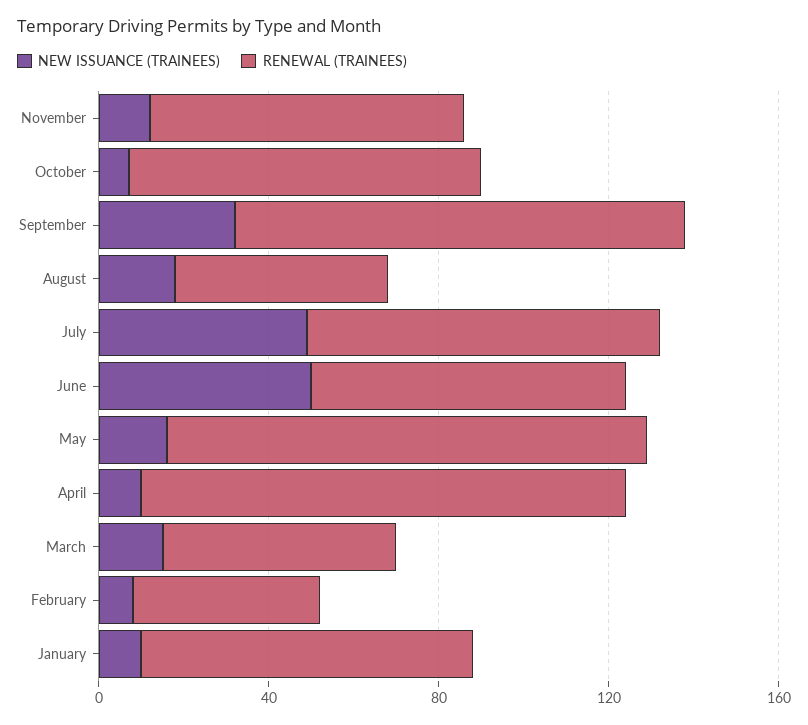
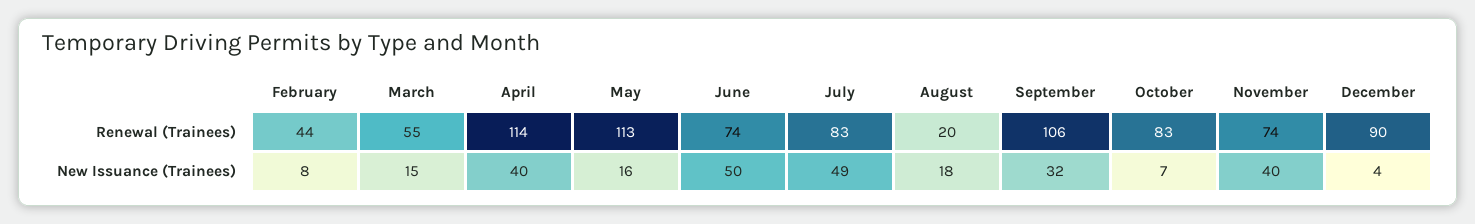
NEW ISSUANCE (TRAINEES), November: 10 -> 40
RENEWAL (TRAINEES), August: 50 -> 20
NEW ISSUANCE (TRAINEES), April: 10 -> 40
NEW ISSUANCE (TRAINEES), January: 10 -> none
RENEWAL (TRAINEES), January: 80 -> none
RENEWAL (TRAINEES), December: none -> 90
NEW ISSUANCE (TRAINEES), December: none -> 4

